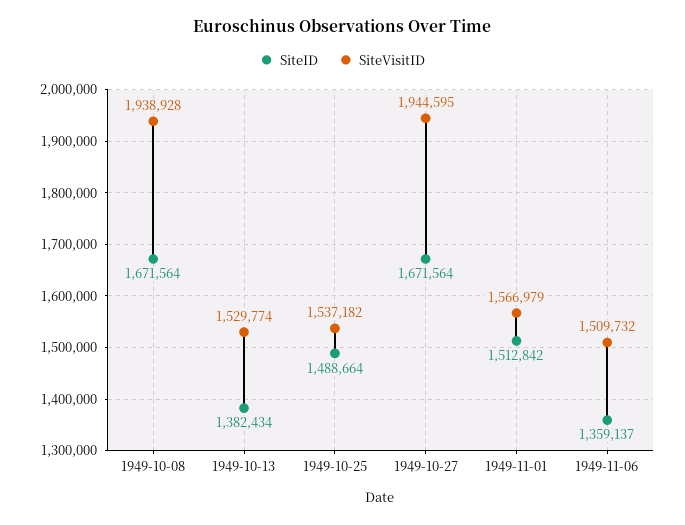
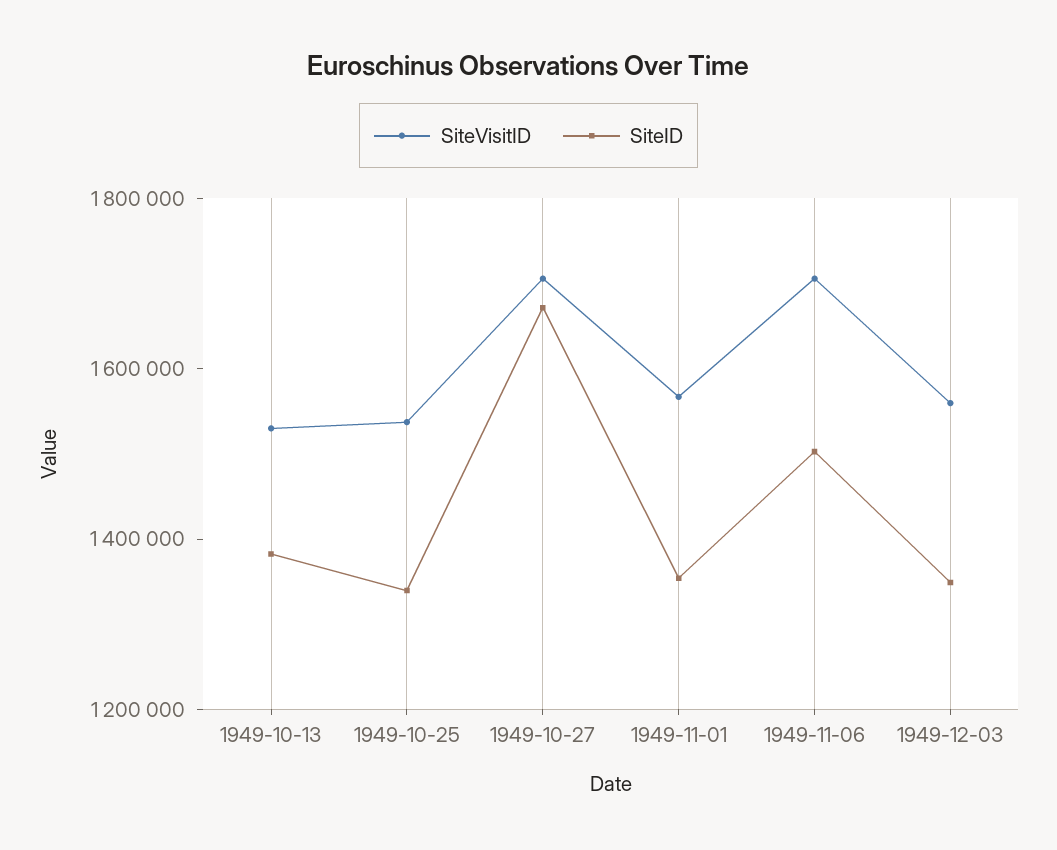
SiteID, 1949-10-08: 1671564 -> none
SiteVisitID, 1949-10-08: 1938928 -> none
SiteID, 1949-10-25: 1488664 -> 1350000
SiteVisitID, 1949-10-27: 1944595 -> 1700000
SiteID, 1949-11-01: 1512842 -> 1350000
SiteID, 1949-11-06: 1359137 -> 1500000
SiteVisitID, 1949-11-06: 1509732 -> 1700000
SiteVisitID, 1949-12-03: none -> 1550000
SiteID, 1949-12-03: none -> 1350000

